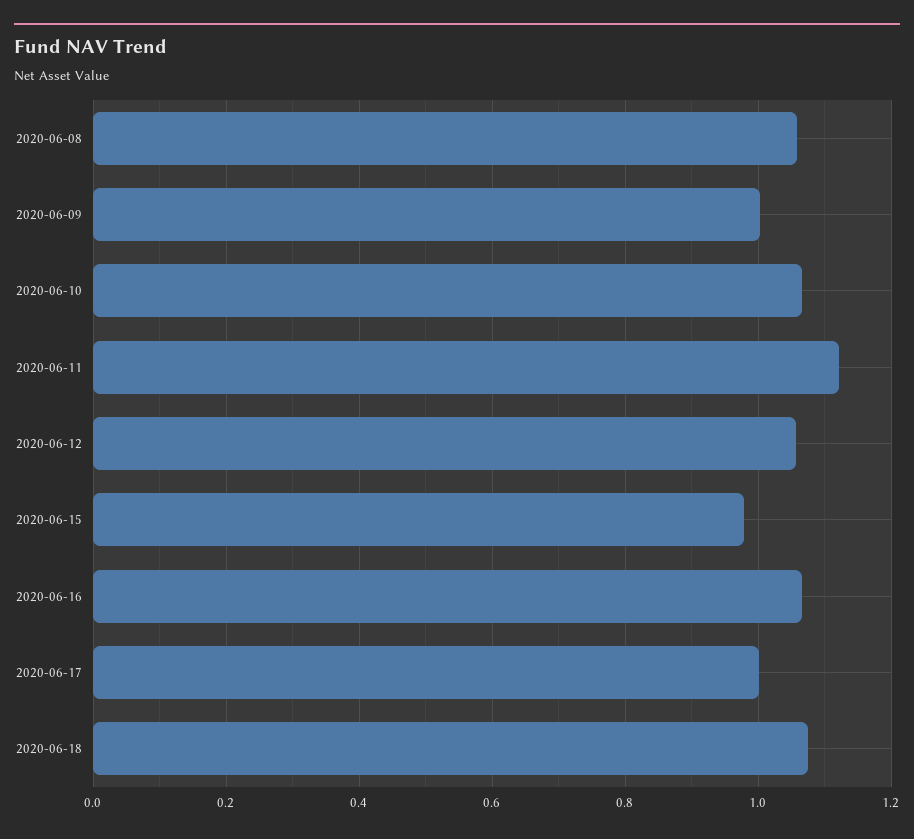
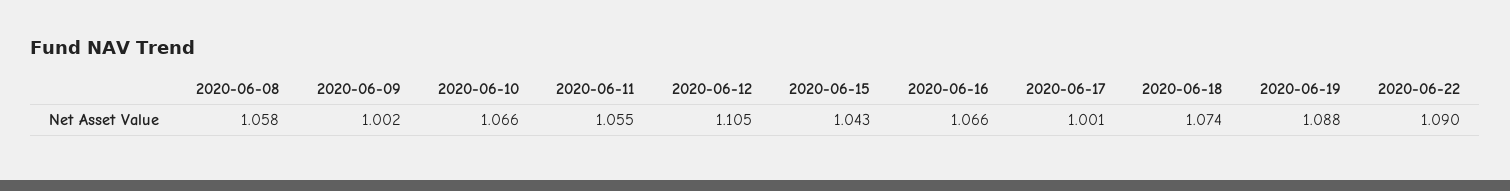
2020-06-11: 1.12 -> 1.055
2020-06-12: 1.06 -> 1.105
2020-06-15: 0.98 -> 1.043
2020-06-19: none -> 1.088
2020-06-22: none -> 1.09

